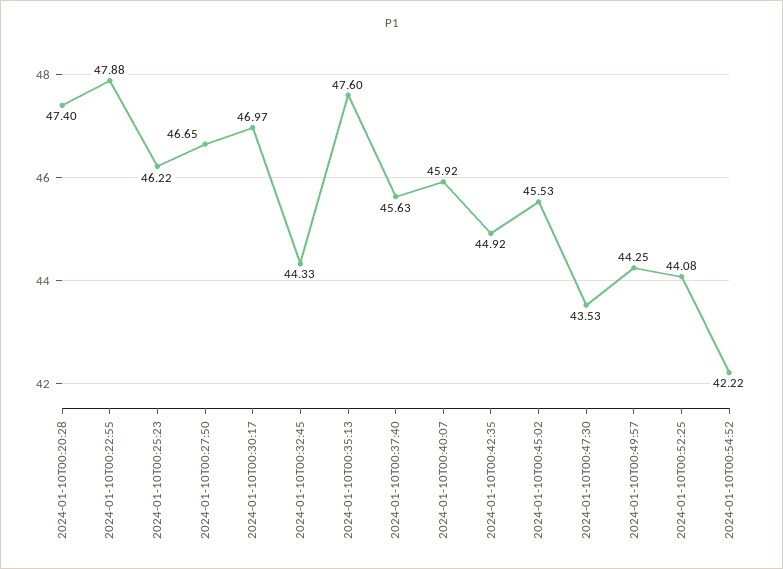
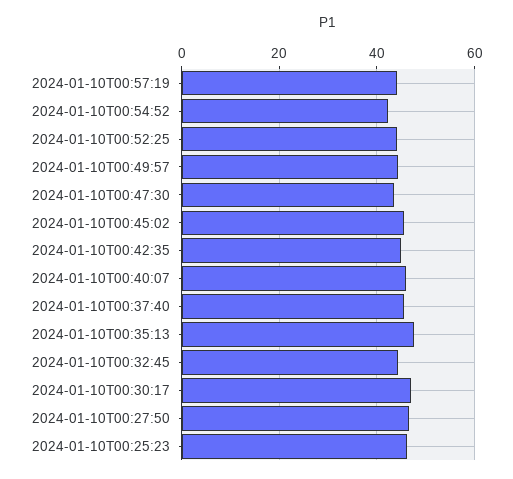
2024-01-10T00:20:28: 47.4 -> none
2024-01-10T00:22:55: 47.88 -> none
2024-01-10T00:57:19: none -> 44

